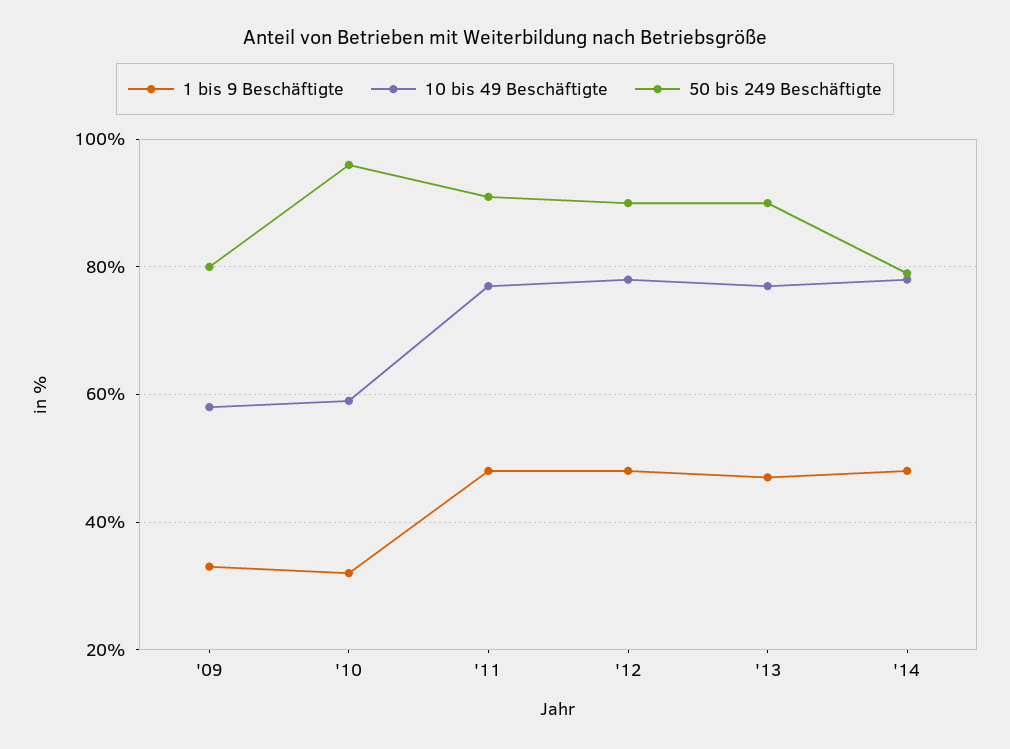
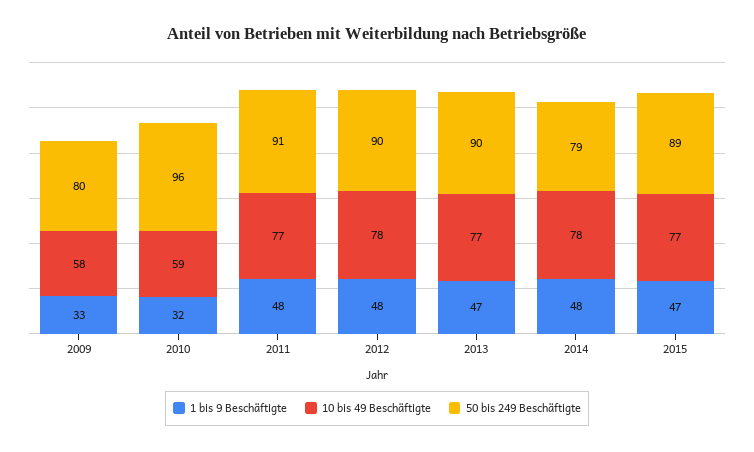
1 bis 9 Beschäftigte, 2015: none -> 47
10 bis 49 Beschäftigte, 2015: none -> 77
50 bis 249 Beschäftigte, 2015: none -> 89

